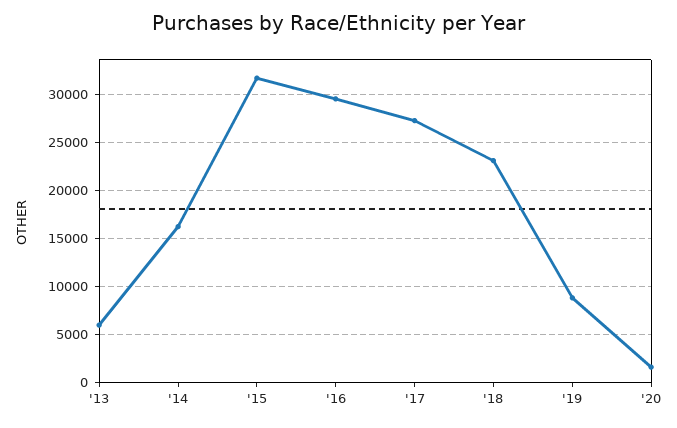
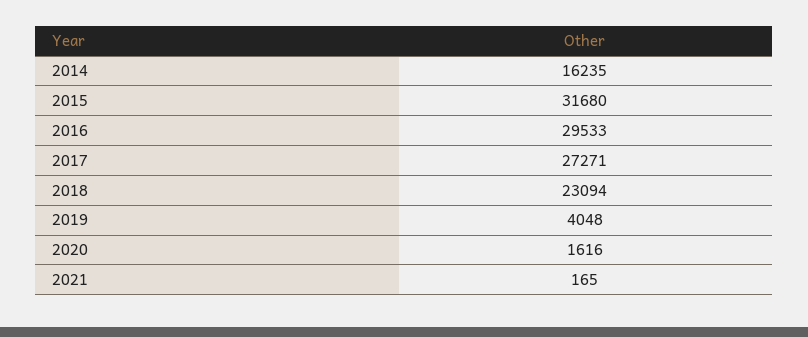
'13: 6000 -> none
'19: 9000 -> 4048
2021: none -> 165

